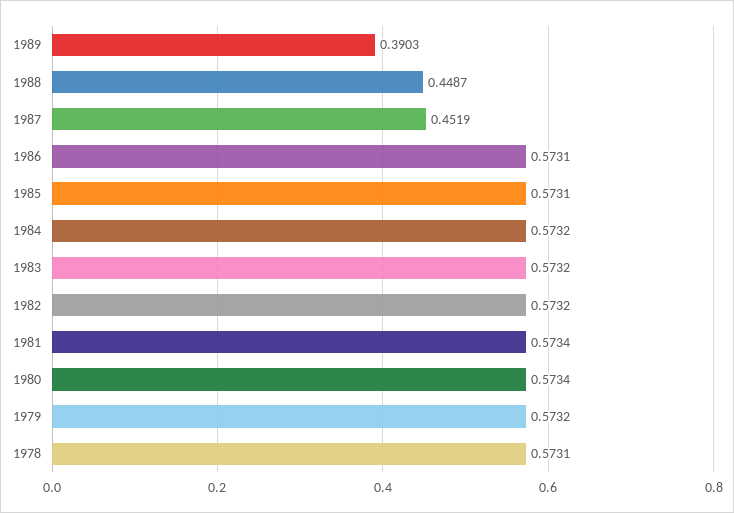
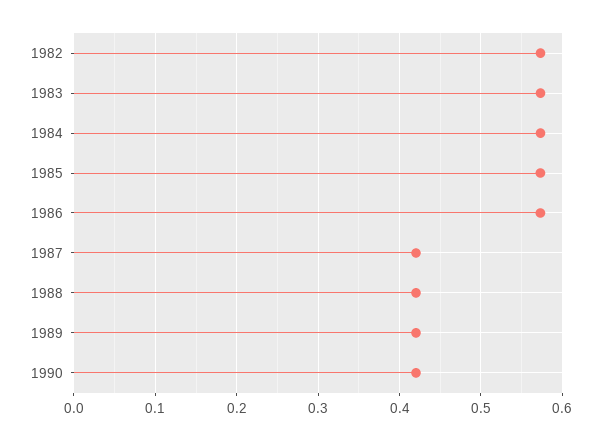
1989: 0.3903 -> 0.42
1988: 0.4487 -> 0.42
1987: 0.4519 -> 0.42
1981: 0.5734 -> none
1980: 0.5734 -> none
1979: 0.5732 -> none
1978: 0.5731 -> none
1990: none -> 0.42

